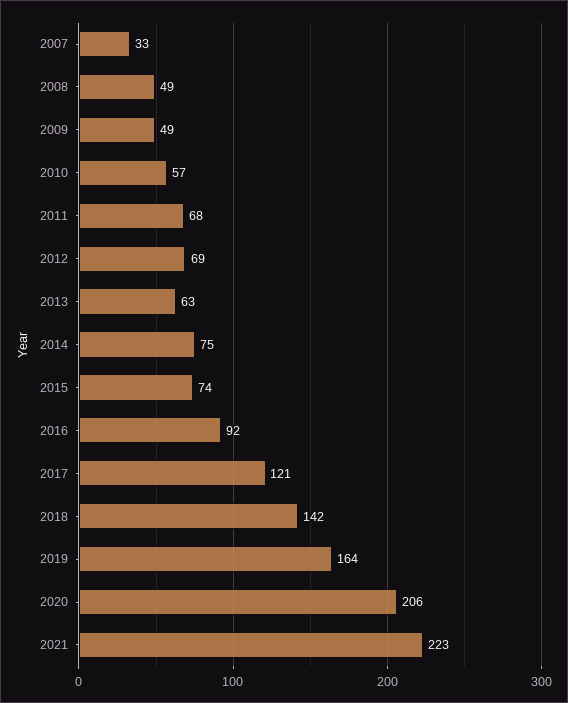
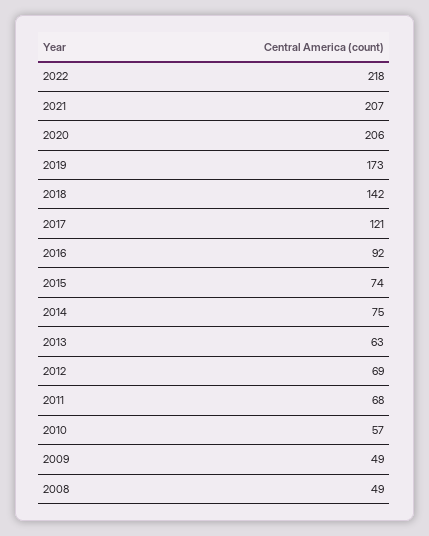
2007: 33 -> none
2019: 164 -> 173
2021: 223 -> 207
2022: none -> 218

